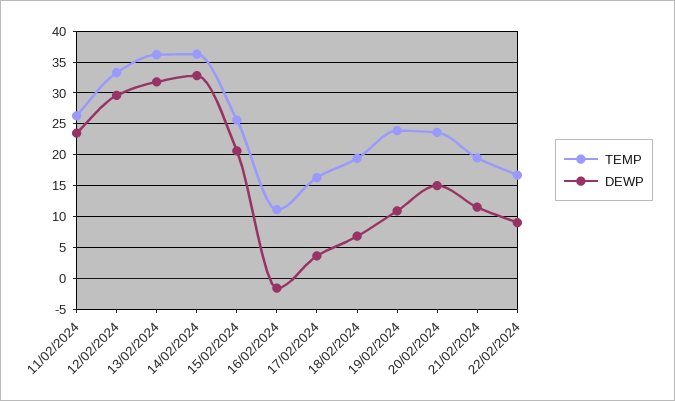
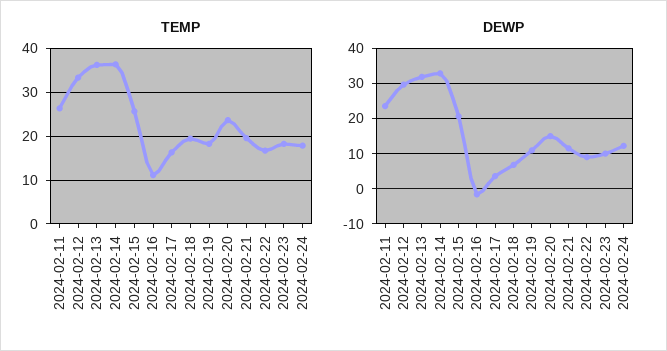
TEMP, 19/02/2024: 24 -> 18
TEMP, 2024-02-23: none -> 18
TEMP, 2024-02-24: none -> 18
DEWP, 2024-02-23: none -> 10
DEWP, 2024-02-24: none -> 12

